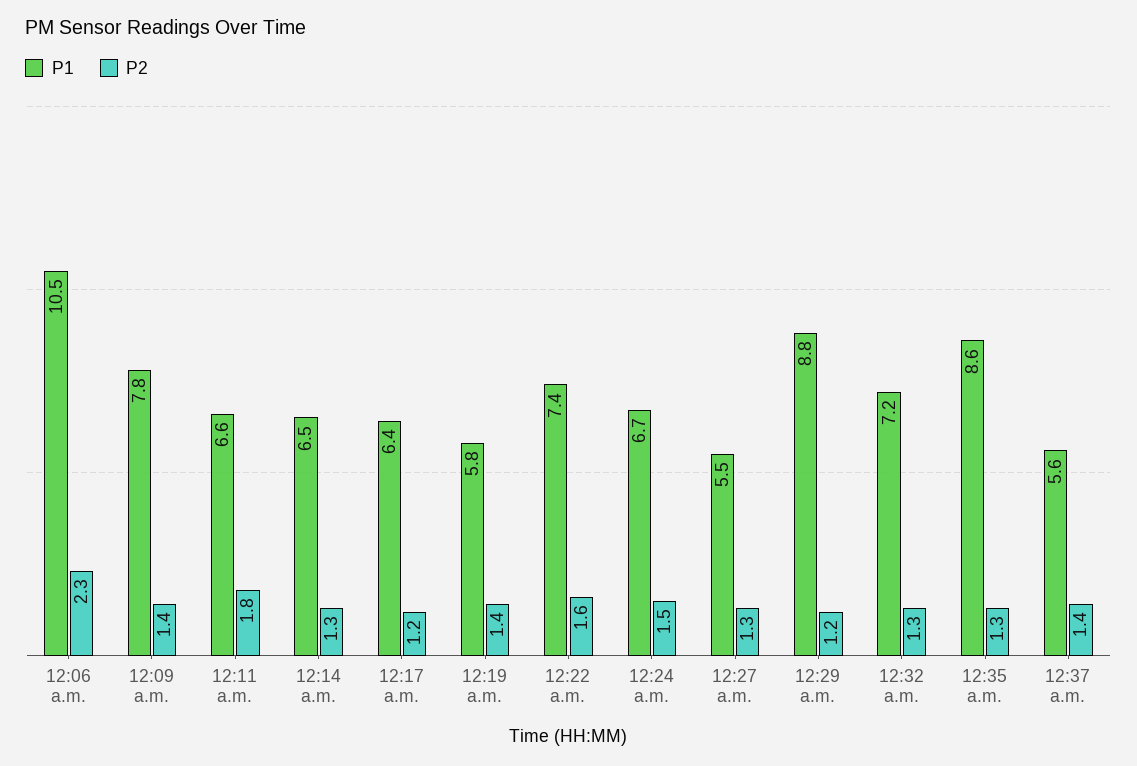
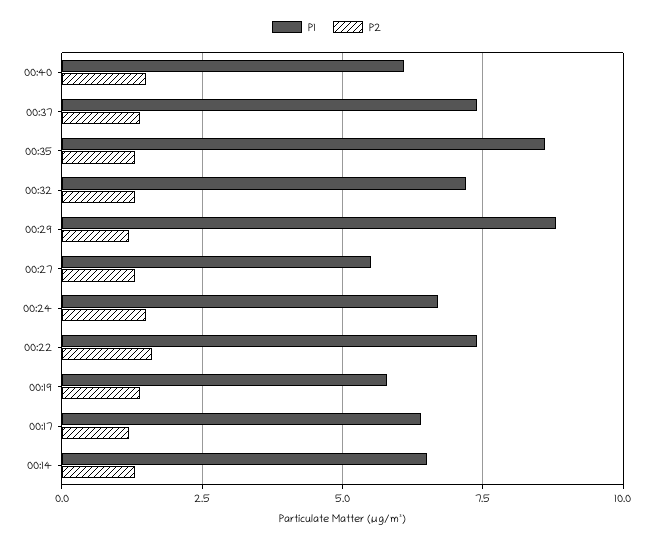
P1, 12:06 a.m.: 10.5 -> none
P2, 12:06 a.m.: 2.3 -> none
P1, 12:09 a.m.: 7.8 -> none
P2, 12:09 a.m.: 1.4 -> none
P1, 12:11 a.m.: 6.6 -> none
P2, 12:11 a.m.: 1.8 -> none
P1, 12:37 a.m.: 5.6 -> 7.5
P1, 00:40: none -> 6
P2, 00:40: none -> 1.5

